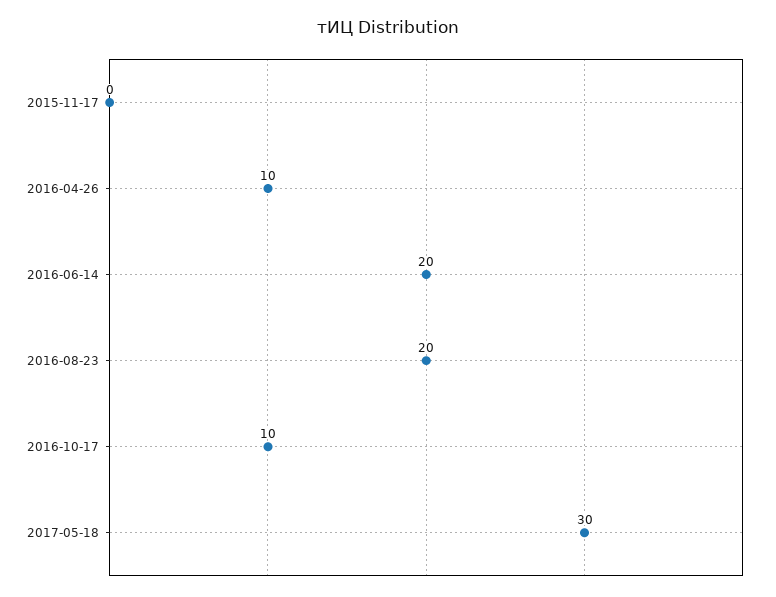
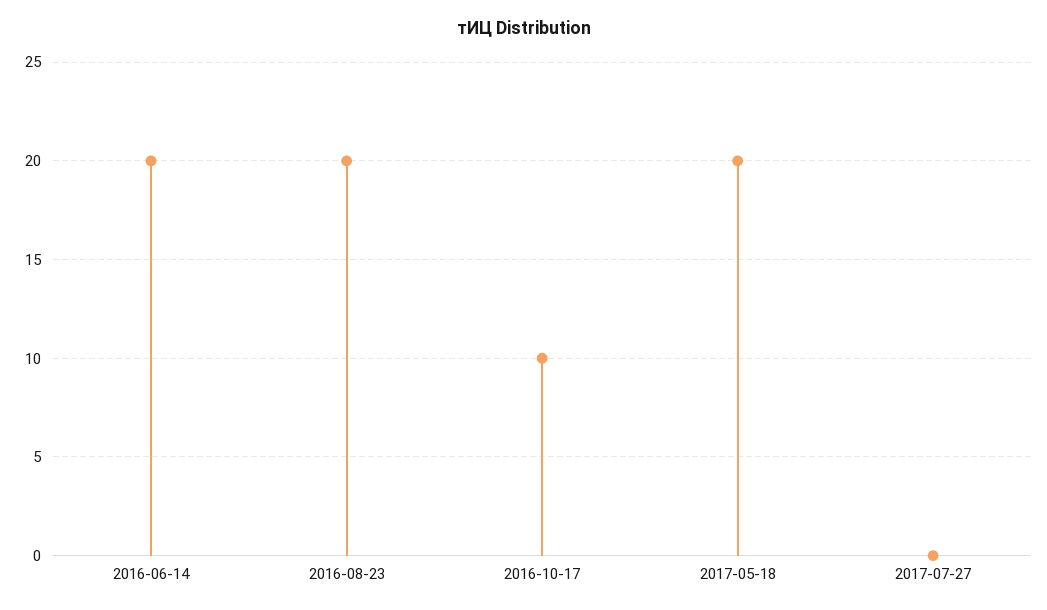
2015-11-17: 0 -> none
2016-04-26: 10 -> none
2017-05-18: 30 -> 20
2017-07-27: none -> 0

